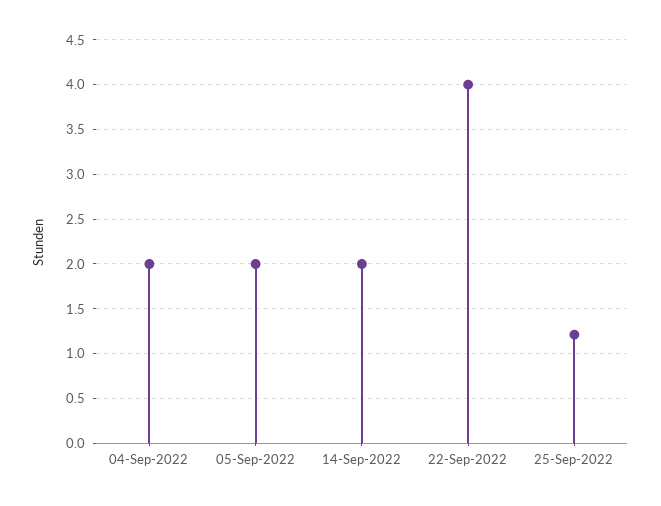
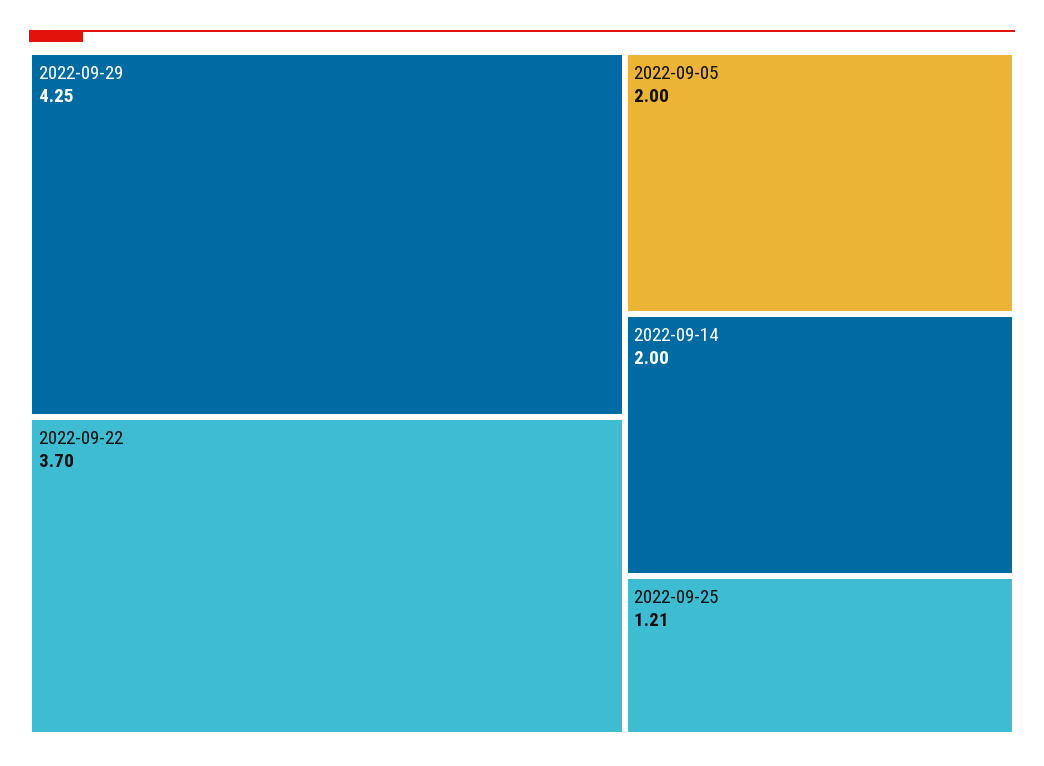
04-Sep-2022: 2 -> none
22-Sep-2022: 4 -> 3.7
2022-09-29: none -> 4.25

